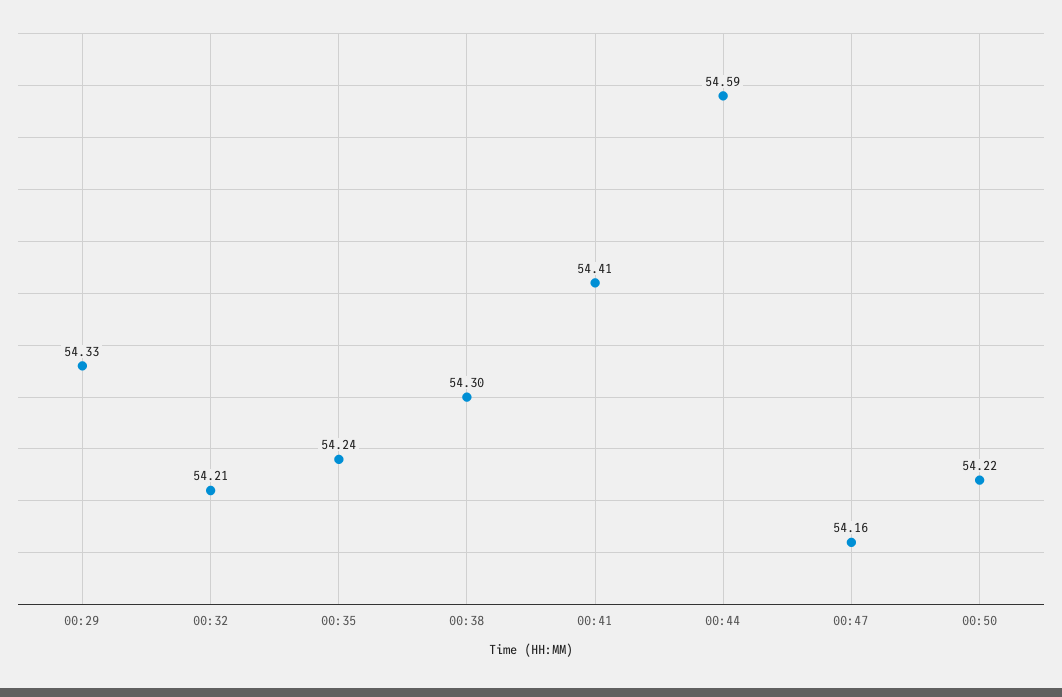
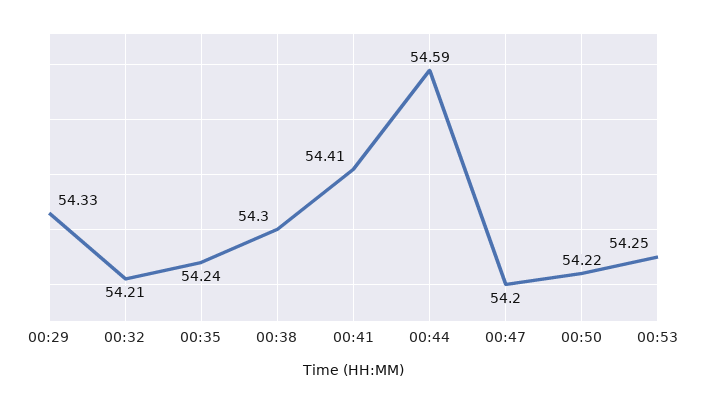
00:47: 54.16 -> 54.2
00:53: none -> 54.25

